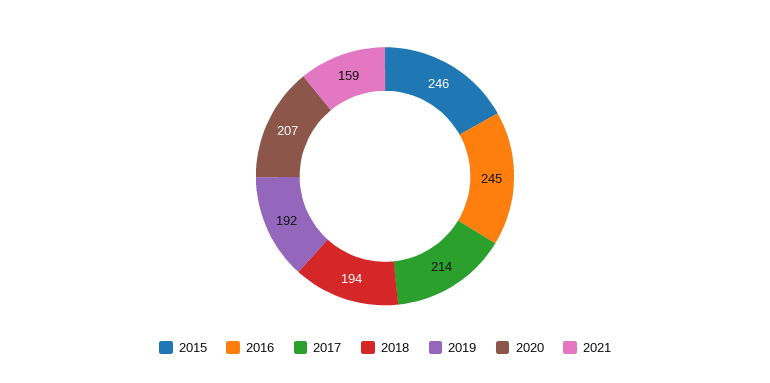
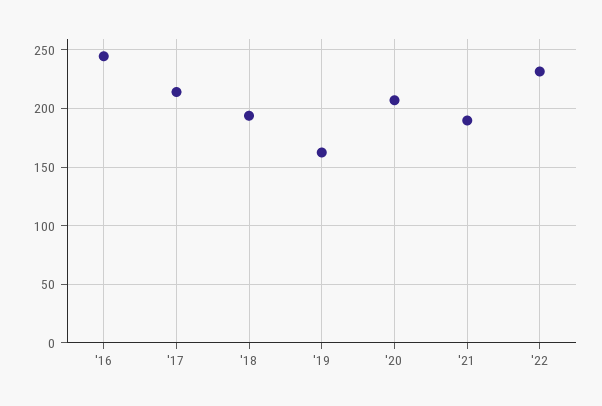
2015: 246 -> none
2019: 192 -> 160
2021: 159 -> 190
'22: none -> 230

